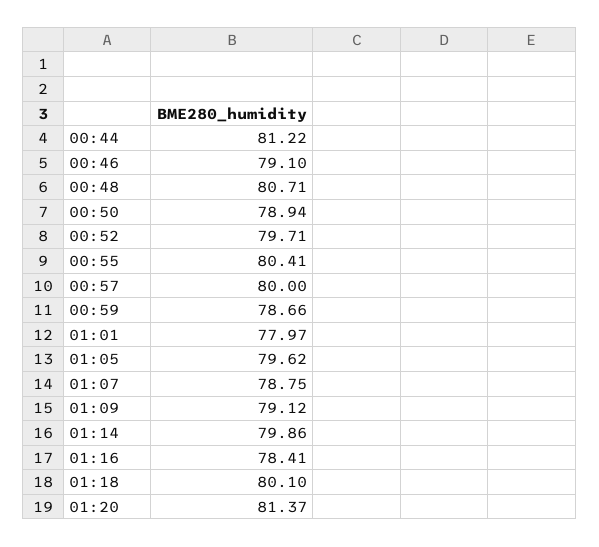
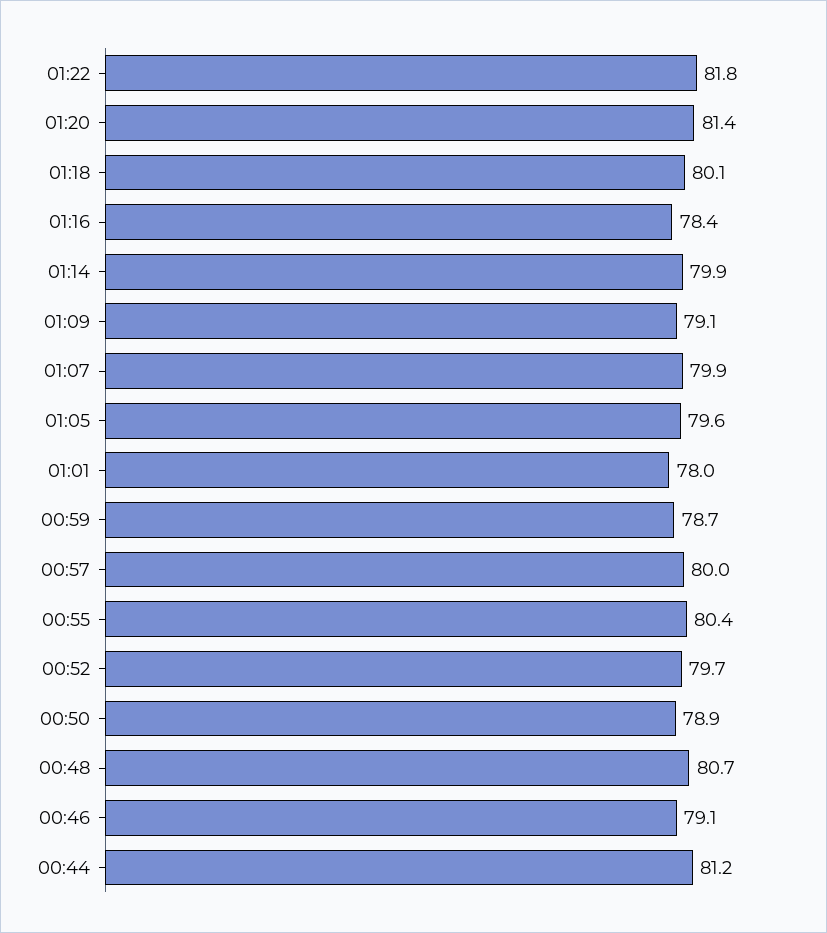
01:07: 78.75 -> 79.9
01:22: none -> 81.8

